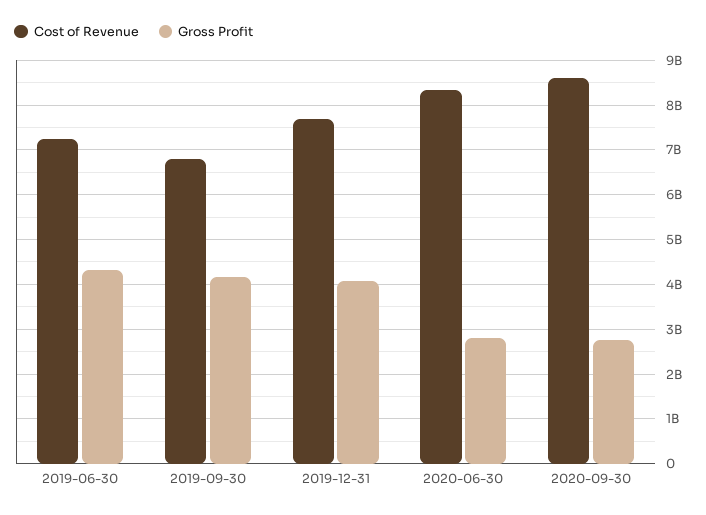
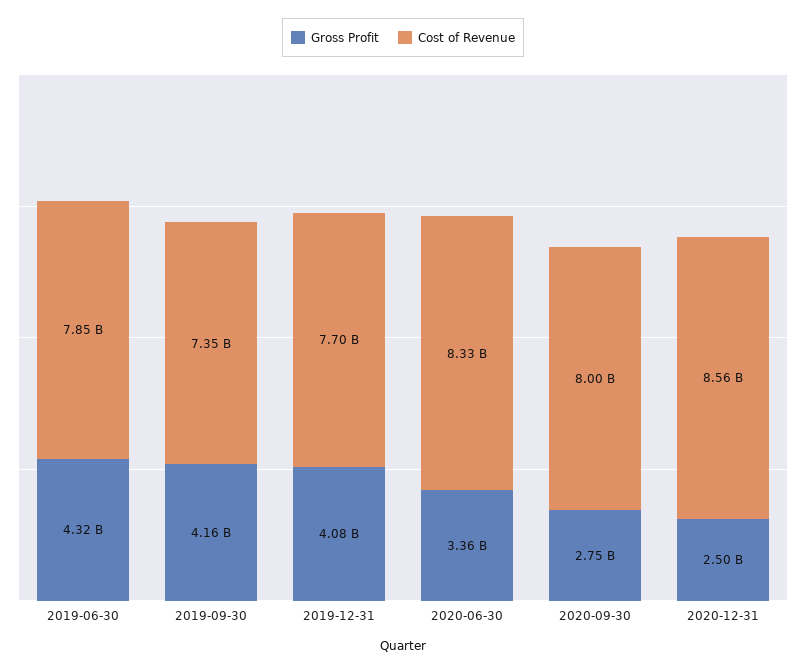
Cost of Revenue, 2019-06-30: 7200000000 -> 7850000000
Cost of Revenue, 2019-09-30: 6800000000 -> 7350000000
Gross Profit, 2020-06-30: 2800000000 -> 3360000000
Cost of Revenue, 2020-09-30: 8600000000 -> 8000000000
Gross Profit, 2020-12-31: none -> 2500000000
Cost of Revenue, 2020-12-31: none -> 8560000000

